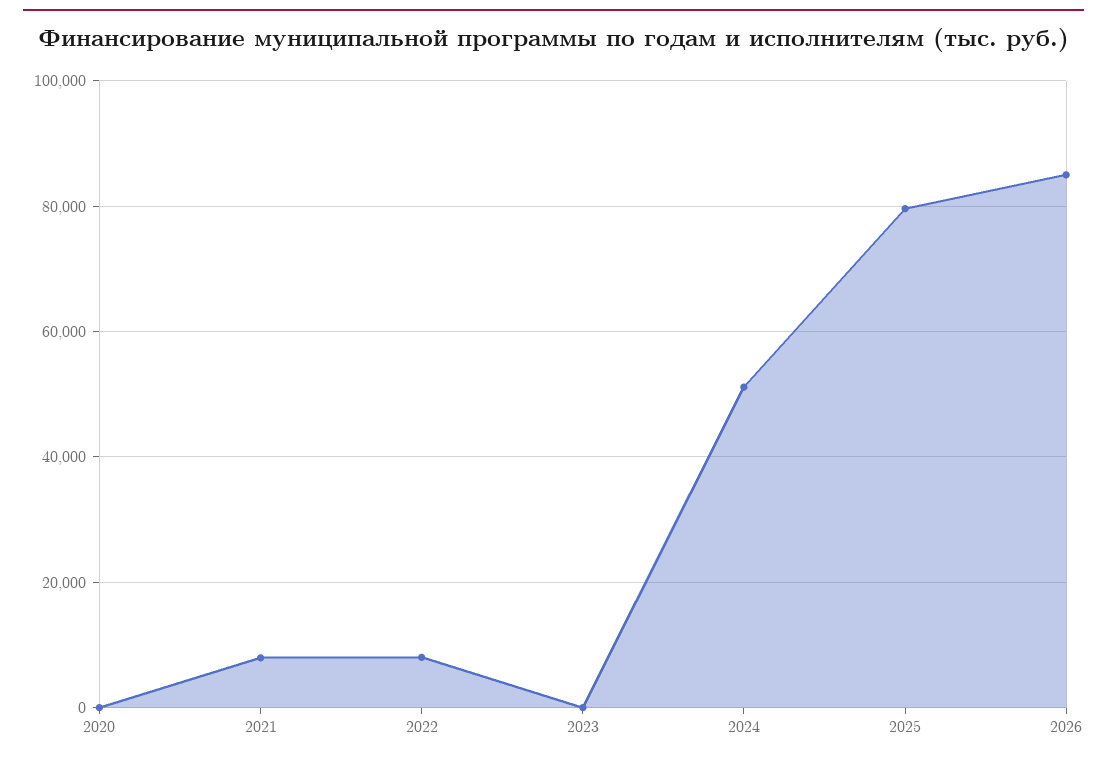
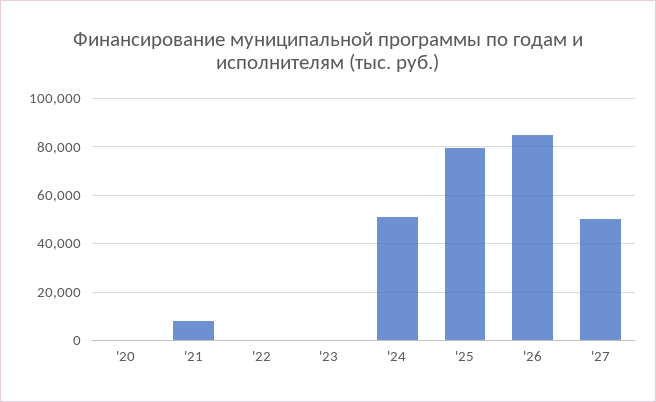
2022: 8000 -> 0
'27: none -> 50000

